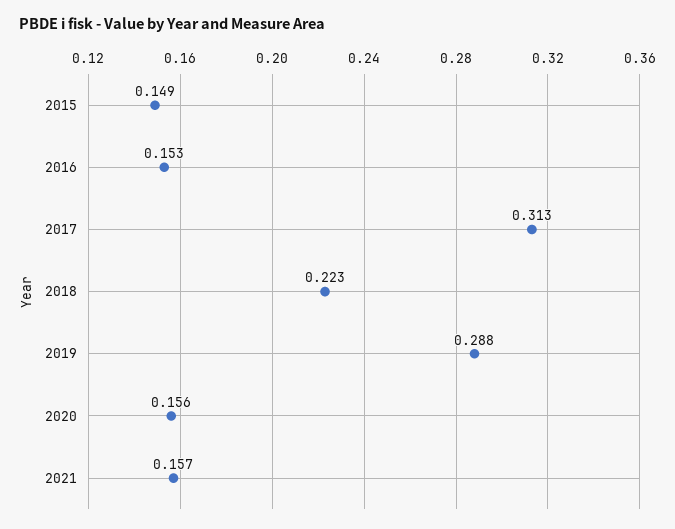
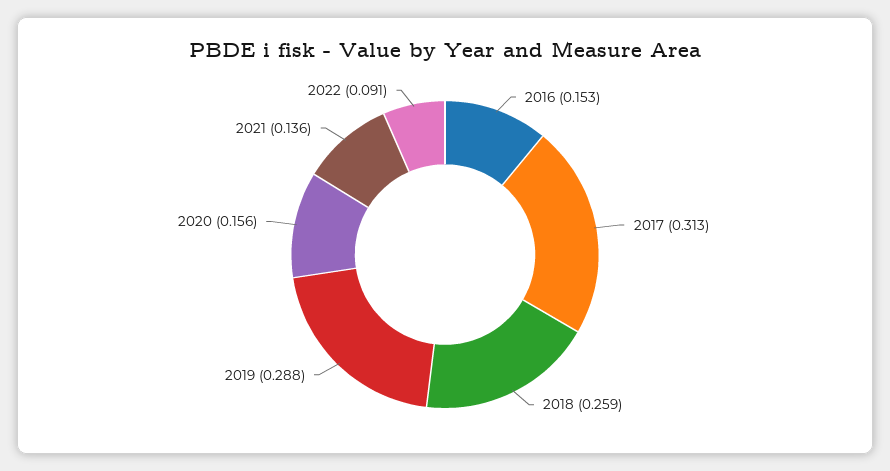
2015: 0.149 -> none
2018: 0.223 -> 0.259
2021: 0.157 -> 0.136
2022: none -> 0.091

